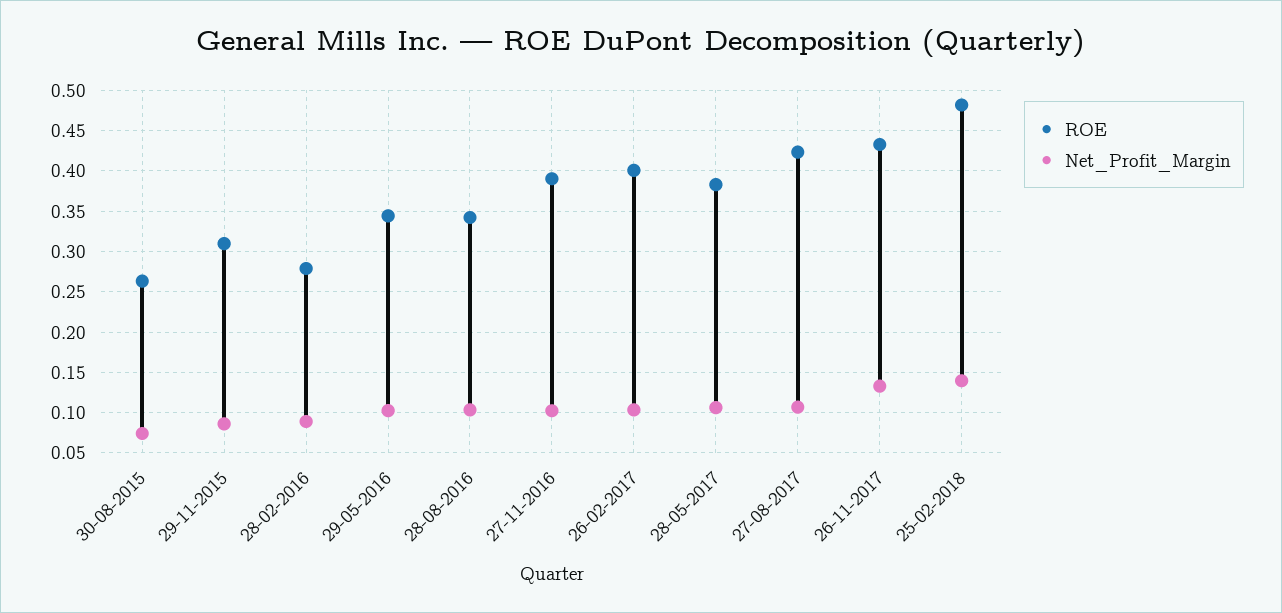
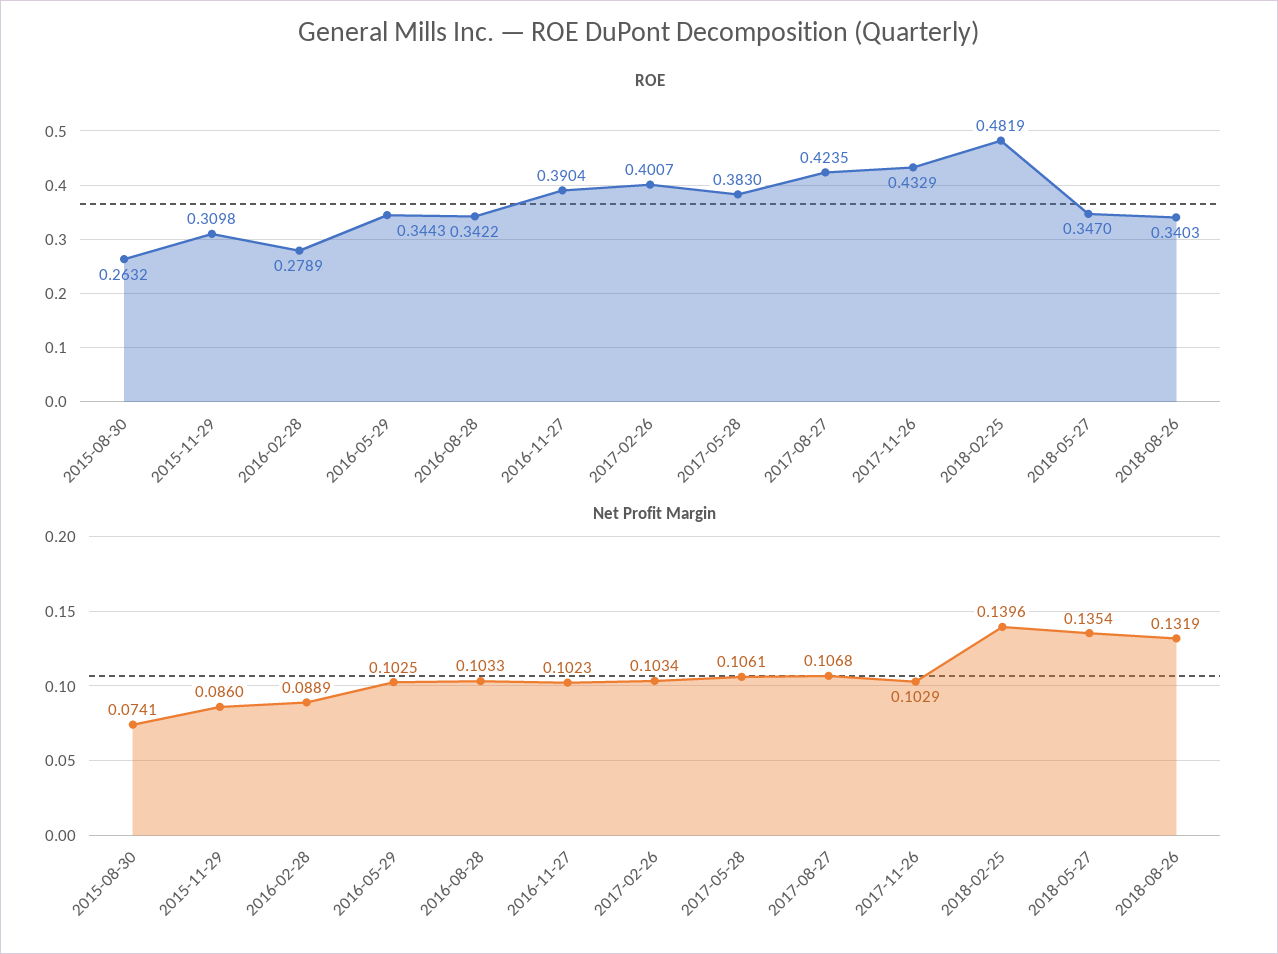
Net_Profit_Margin, 26-11-2017: 0.13 -> 0.1029
ROE, 2018-05-27: none -> 0.347
ROE, 2018-08-26: none -> 0.3403
Net_Profit_Margin, 2018-05-27: none -> 0.1354
Net_Profit_Margin, 2018-08-26: none -> 0.1319

